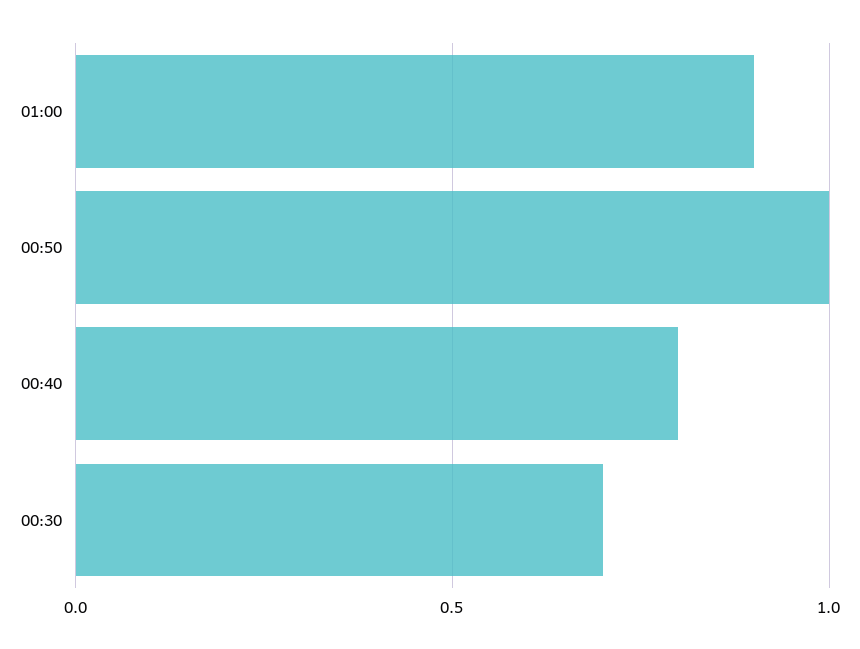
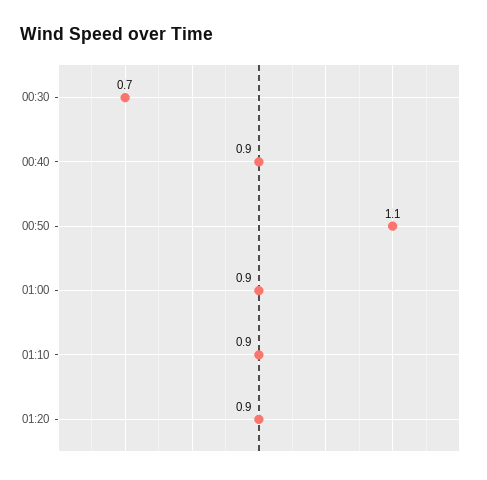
00:50: 1 -> 1.1
00:40: 0.8 -> 0.9
01:10: none -> 0.9
01:20: none -> 0.9

